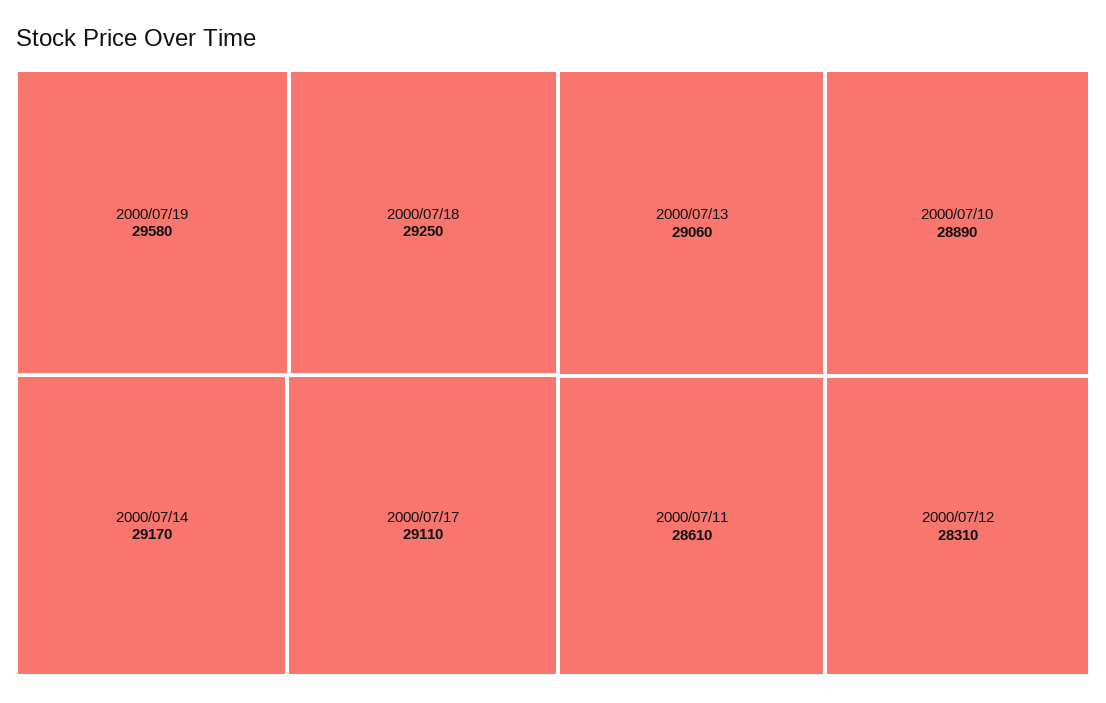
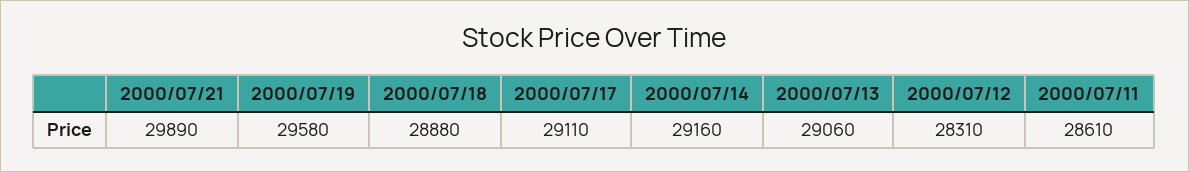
2000/07/18: 29250 -> 28880
2000/07/14: 29170 -> 29160
2000/07/10: 28890 -> none
2000/07/21: none -> 29890

